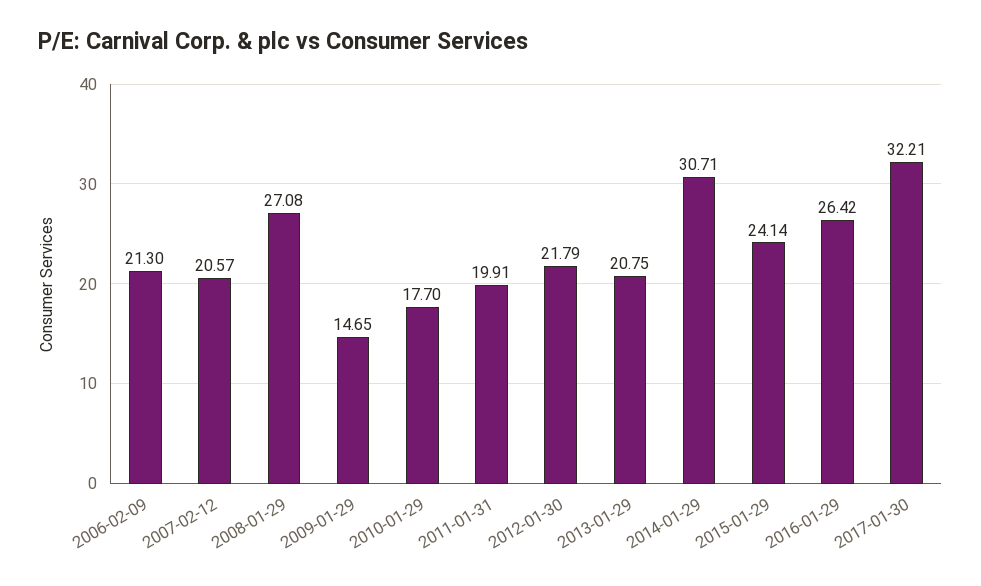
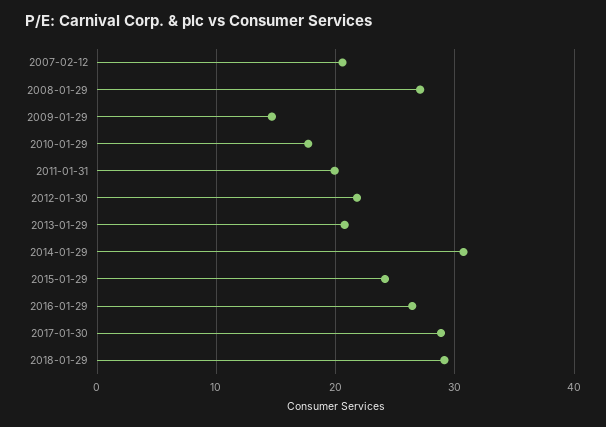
2006-02-09: 21.3 -> none
2017-01-30: 32.21 -> 29
2018-01-29: none -> 29

